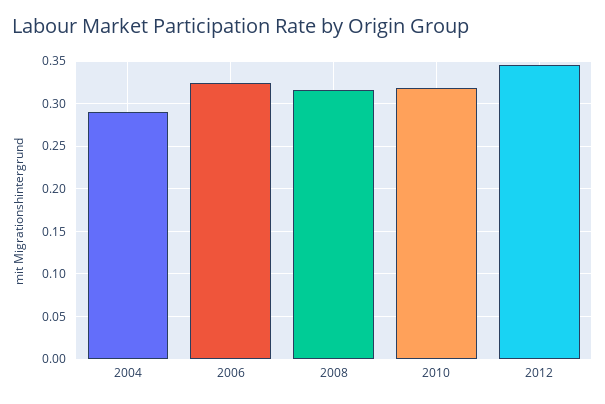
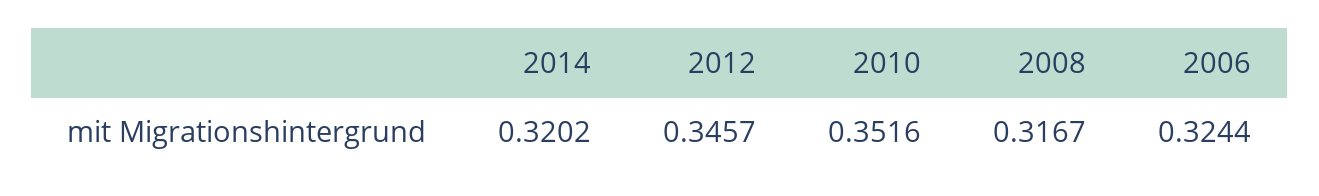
2004: 0.29 -> none
2010: 0.32 -> 0.3516
2014: none -> 0.3202

